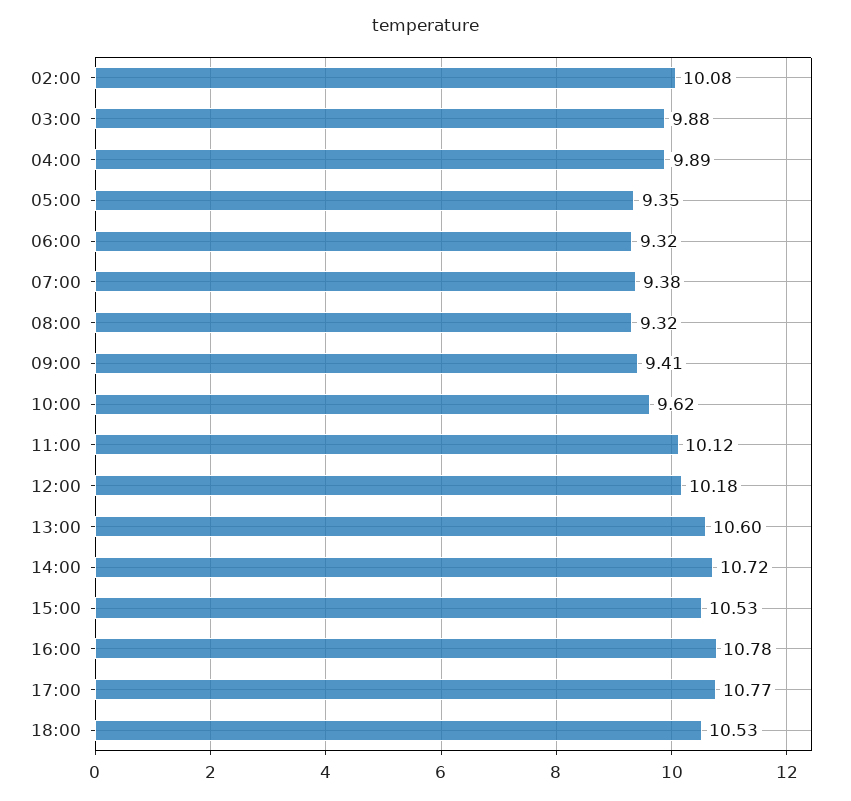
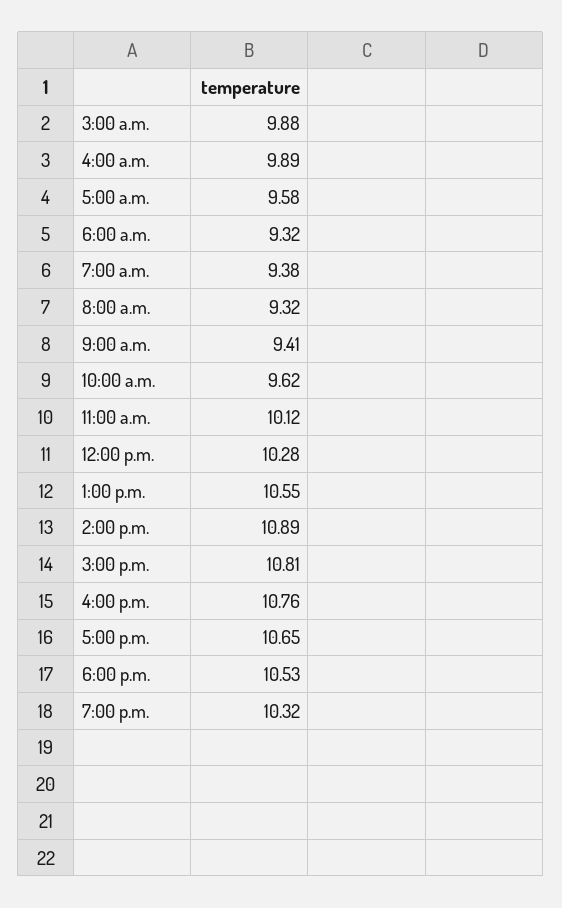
02:00: 10.08 -> none
05:00: 9.35 -> 9.58
12:00: 10.18 -> 10.28
13:00: 10.6 -> 10.55
14:00: 10.72 -> 10.89
15:00: 10.53 -> 10.81
16:00: 10.78 -> 10.76
17:00: 10.77 -> 10.65
7:00 p.m.: none -> 10.32

